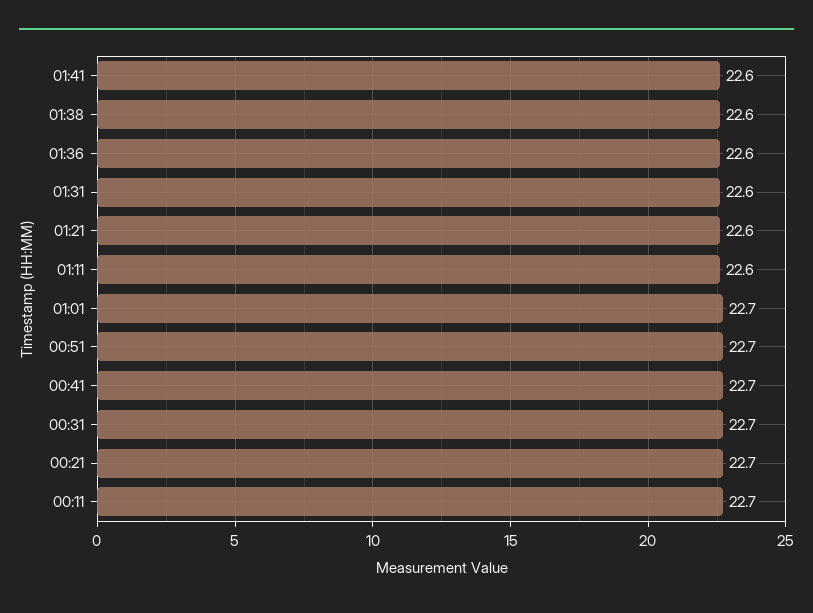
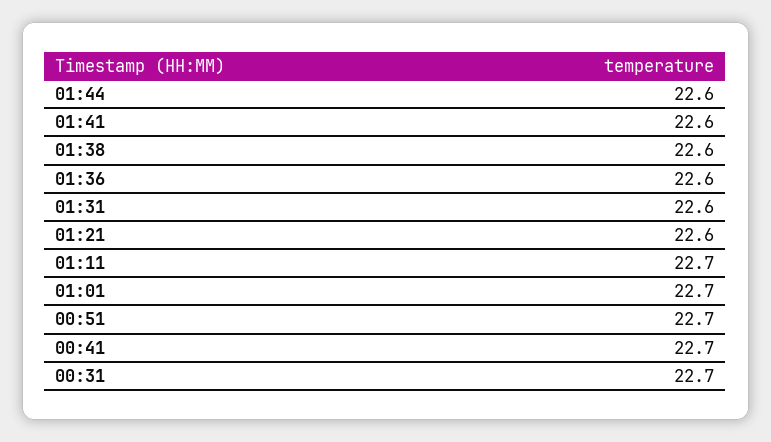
01:11: 22.6 -> 22.7
00:21: 22.7 -> none
00:11: 22.7 -> none
01:44: none -> 22.6

